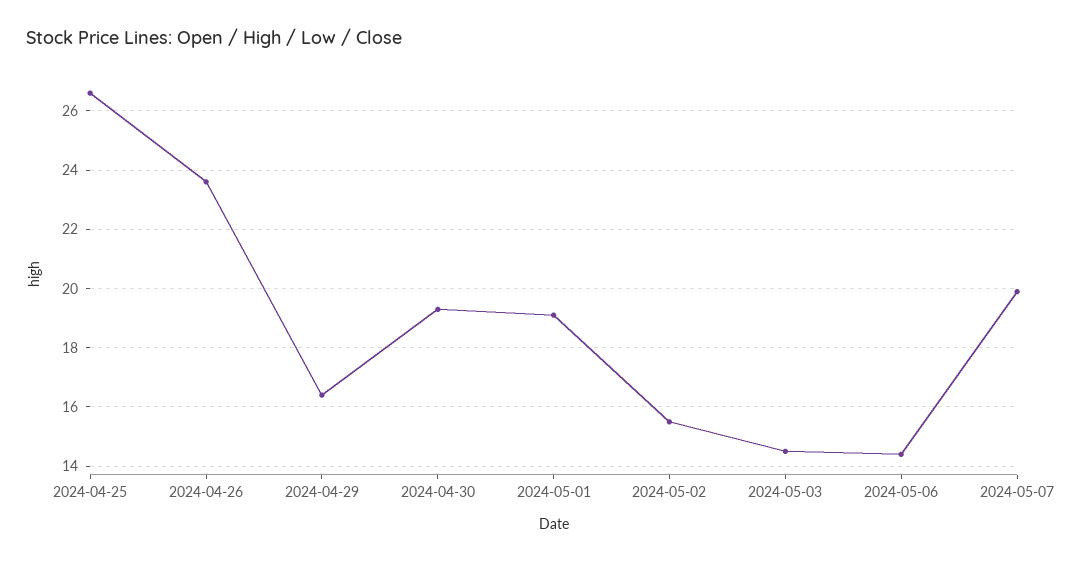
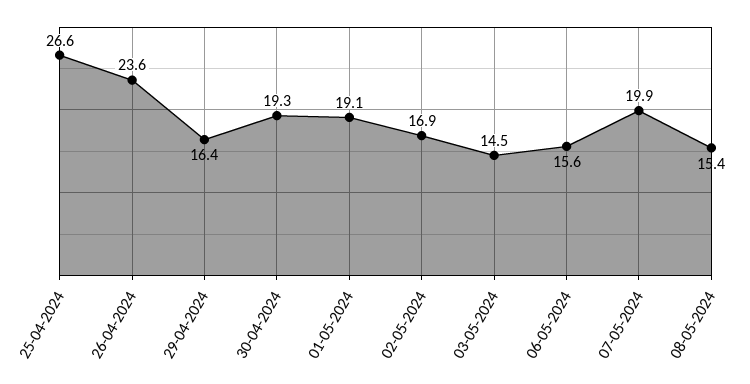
2024-05-02: 15.5 -> 16.9
2024-05-06: 14.5 -> 15.6
08-05-2024: none -> 15.4

